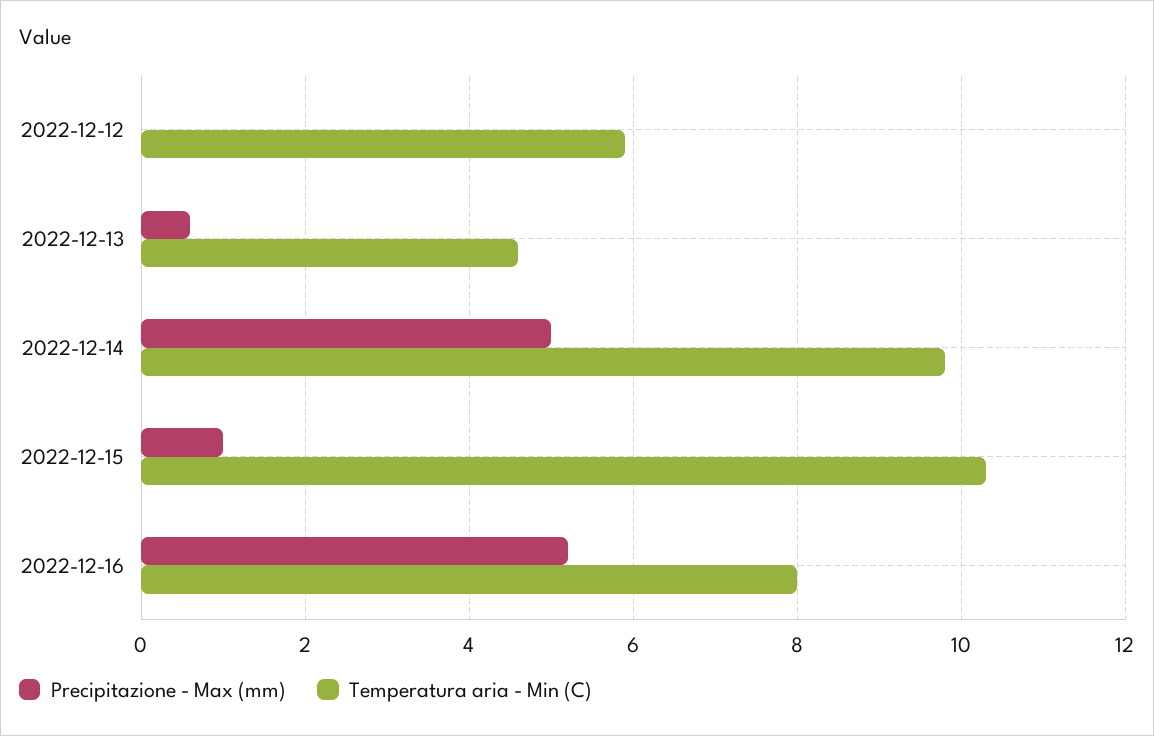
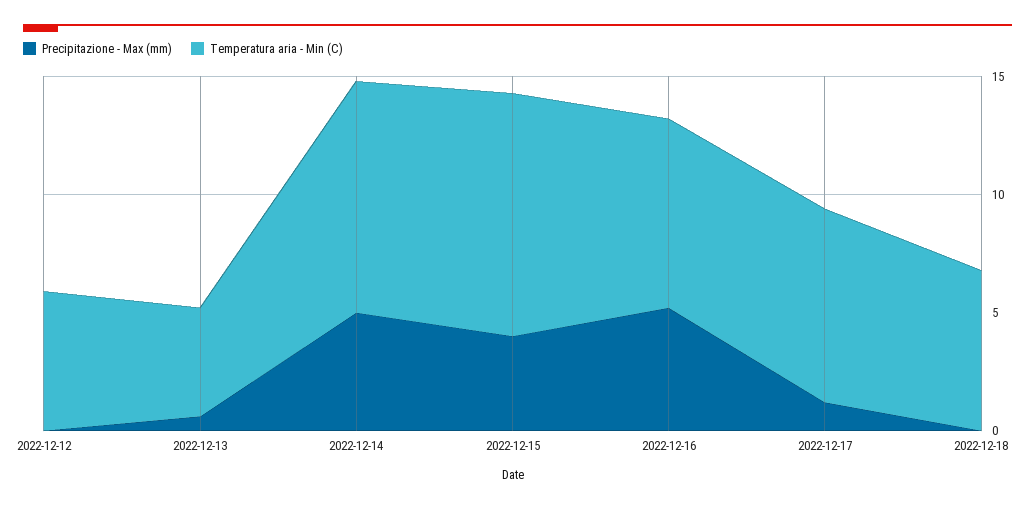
Precipitazione - Max (mm), 2022-12-15: 1 -> 4
Precipitazione - Max (mm), 2022-12-17: none -> 1
Temperatura aria - Min (C), 2022-12-17: none -> 8
Precipitazione - Max (mm), 2022-12-18: none -> 0
Temperatura aria - Min (C), 2022-12-18: none -> 7

